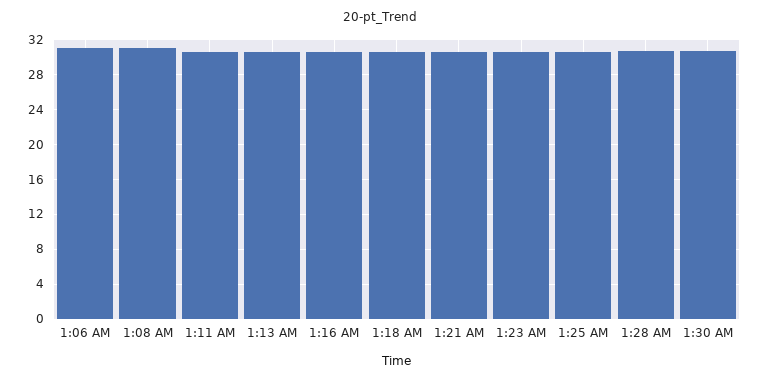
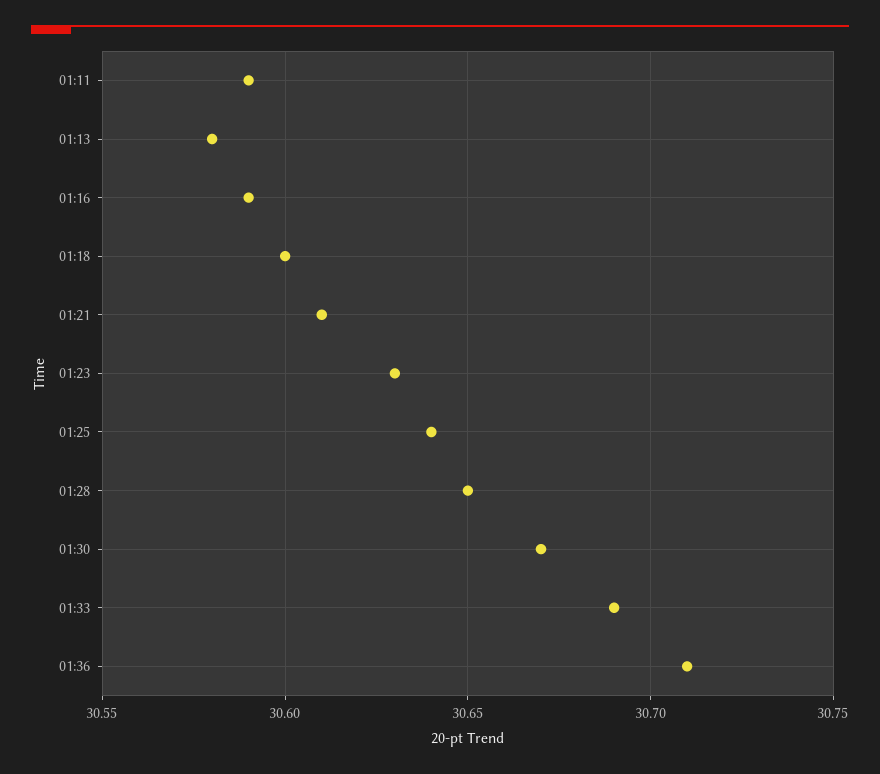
1:06 AM: 31 -> none
1:08 AM: 31 -> none
01:33: none -> 30.69
01:36: none -> 30.71

